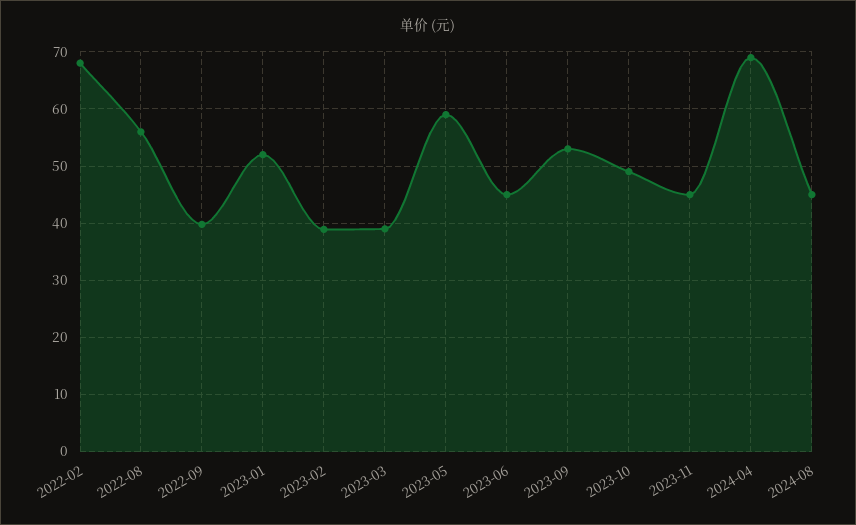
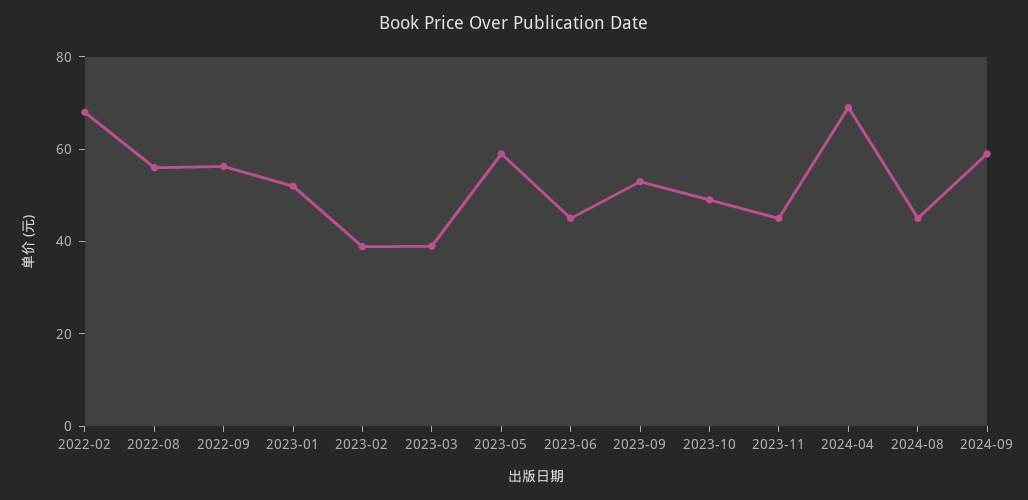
2022-09: 40 -> 55
2024-09: none -> 60

